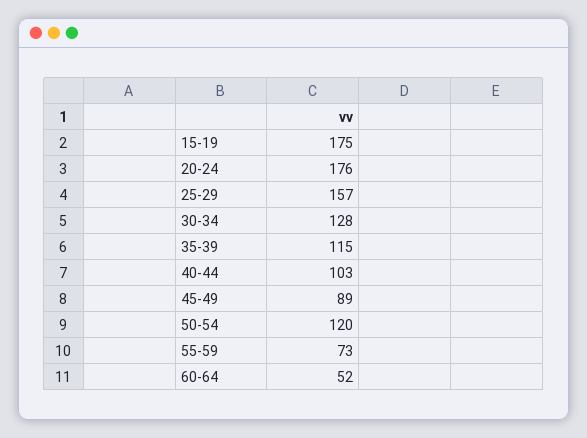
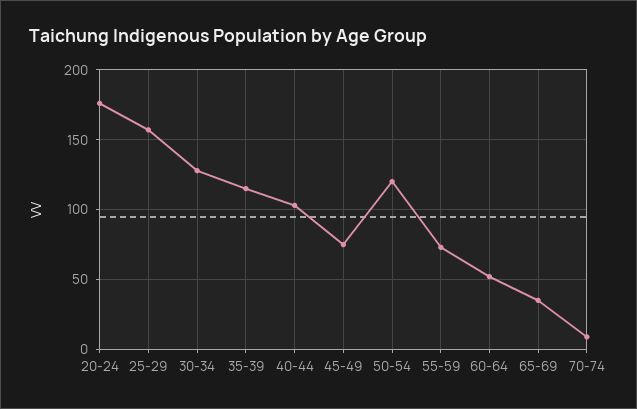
15-19: 175 -> none
45-49: 89 -> 75
65-69: none -> 35
70-74: none -> 10

